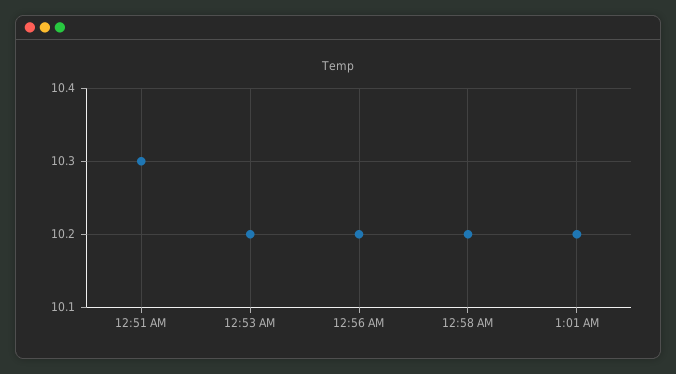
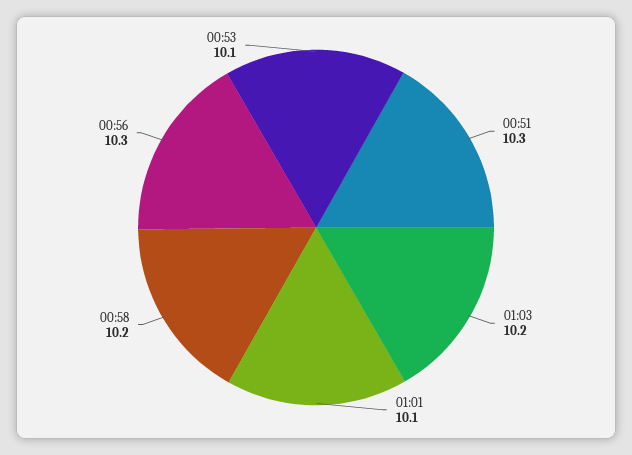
12:53 AM: 10.2 -> 10.1
12:56 AM: 10.2 -> 10.3
1:01 AM: 10.2 -> 10.1
01:03: none -> 10.2

